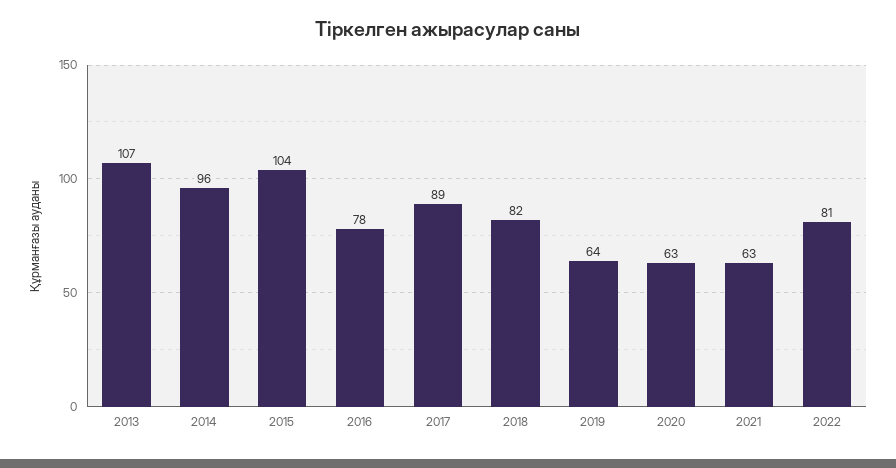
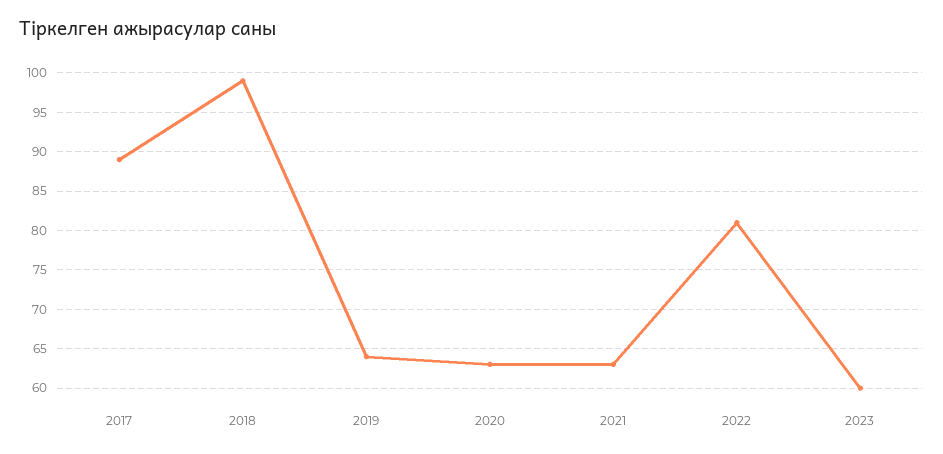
2013: 107 -> none
2014: 96 -> none
2015: 104 -> none
2016: 78 -> none
2018: 82 -> 99
2023: none -> 60

